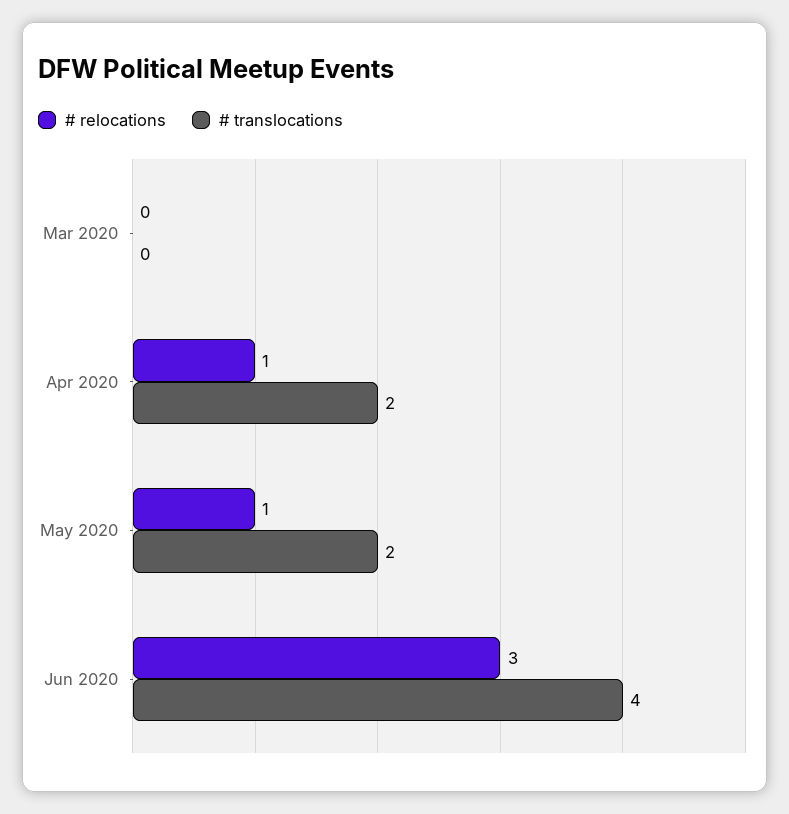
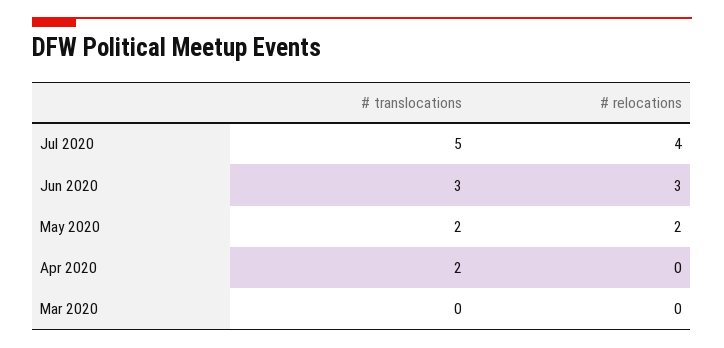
# relocations, Apr 2020: 1 -> 0
# relocations, May 2020: 1 -> 2
# translocations, Jun 2020: 4 -> 3
# translocations, Jul 2020: none -> 5
# relocations, Jul 2020: none -> 4

